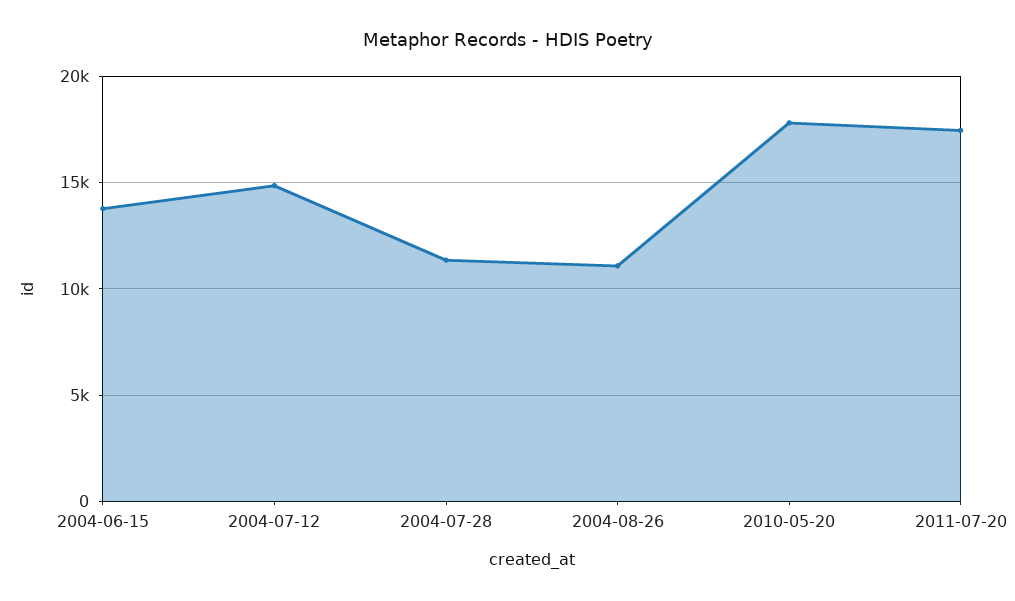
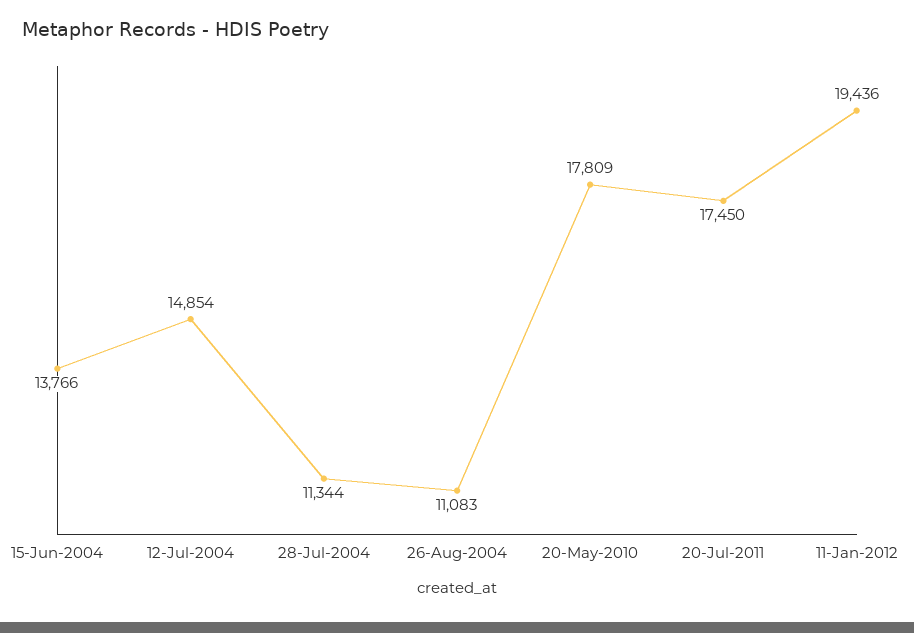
11-Jan-2012: none -> 19436

